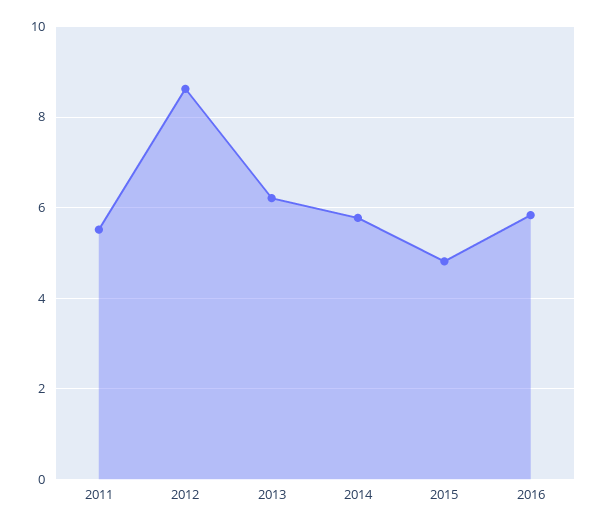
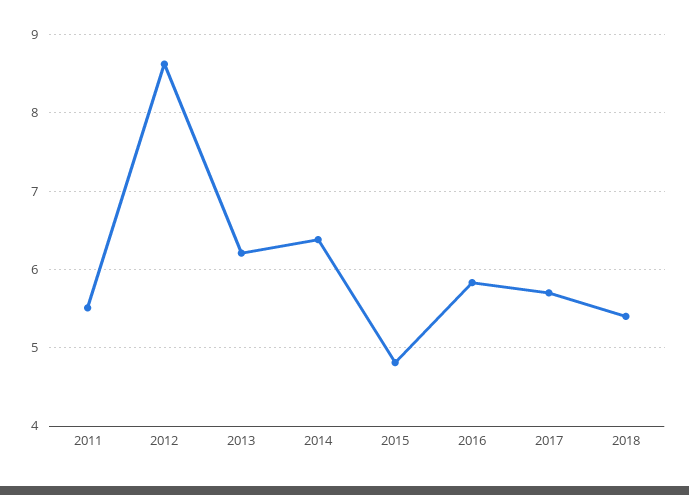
2014: 5.8 -> 6.4
2017: none -> 5.7
2018: none -> 5.4

